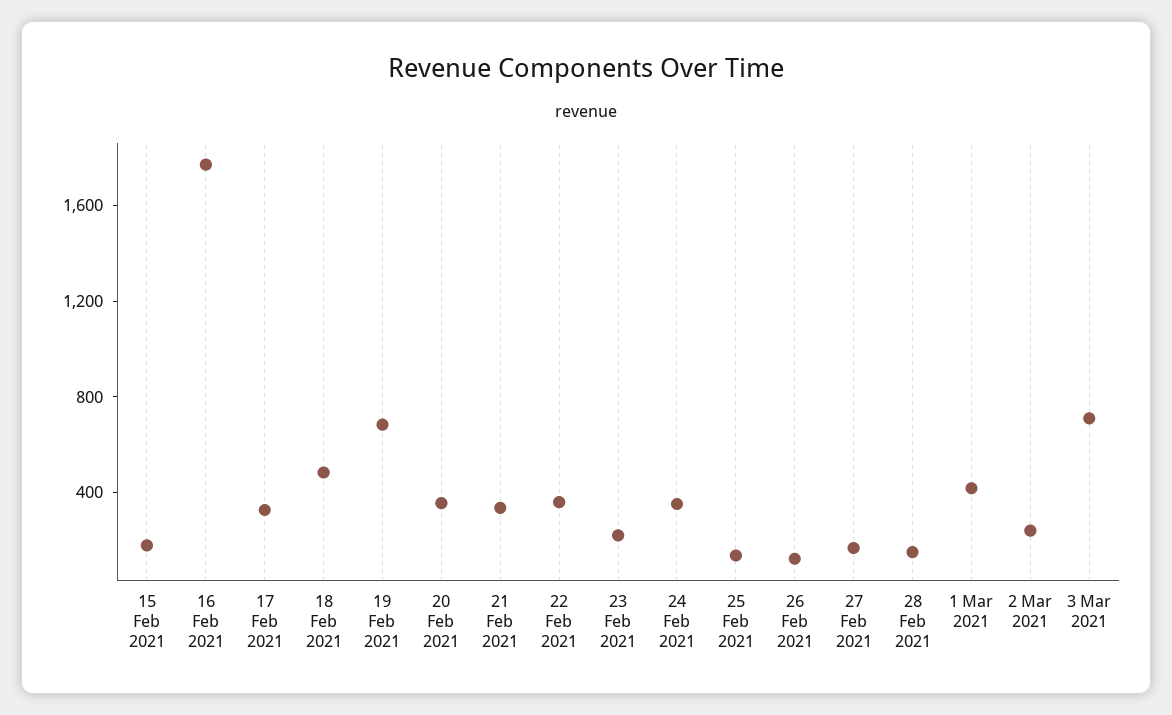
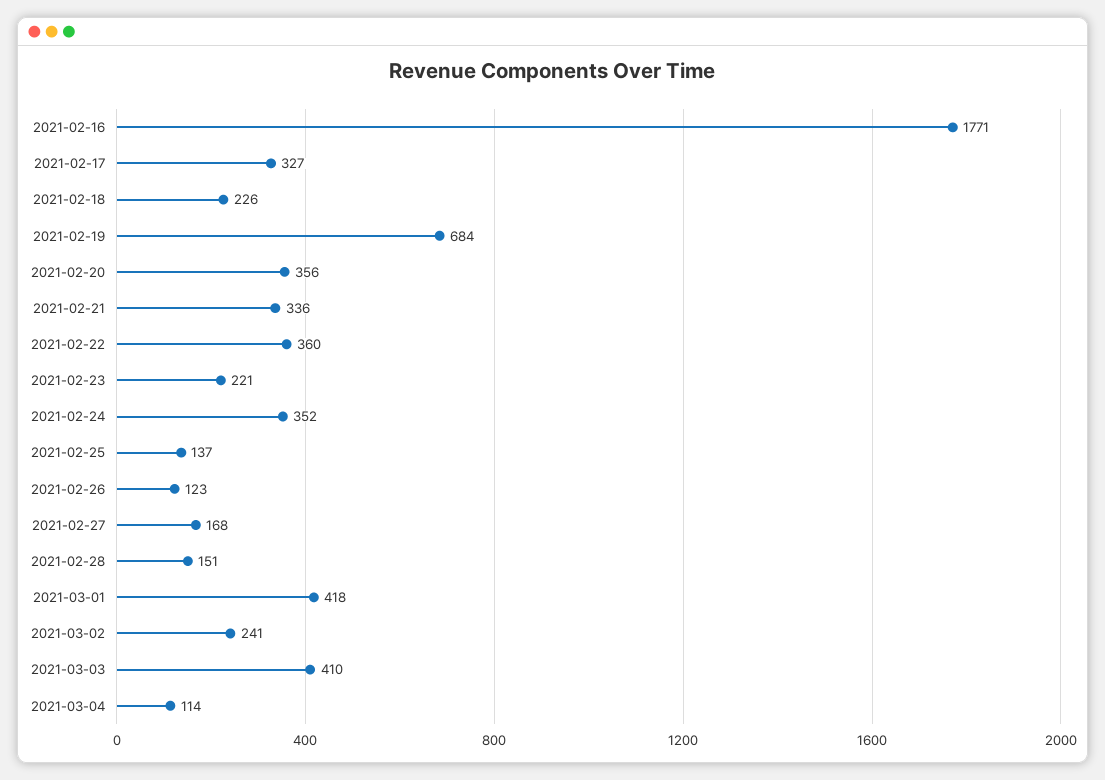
15 Feb 2021: 200 -> none
18 Feb 2021: 500 -> 226
3 Mar 2021: 700 -> 410
2021-03-04: none -> 114

